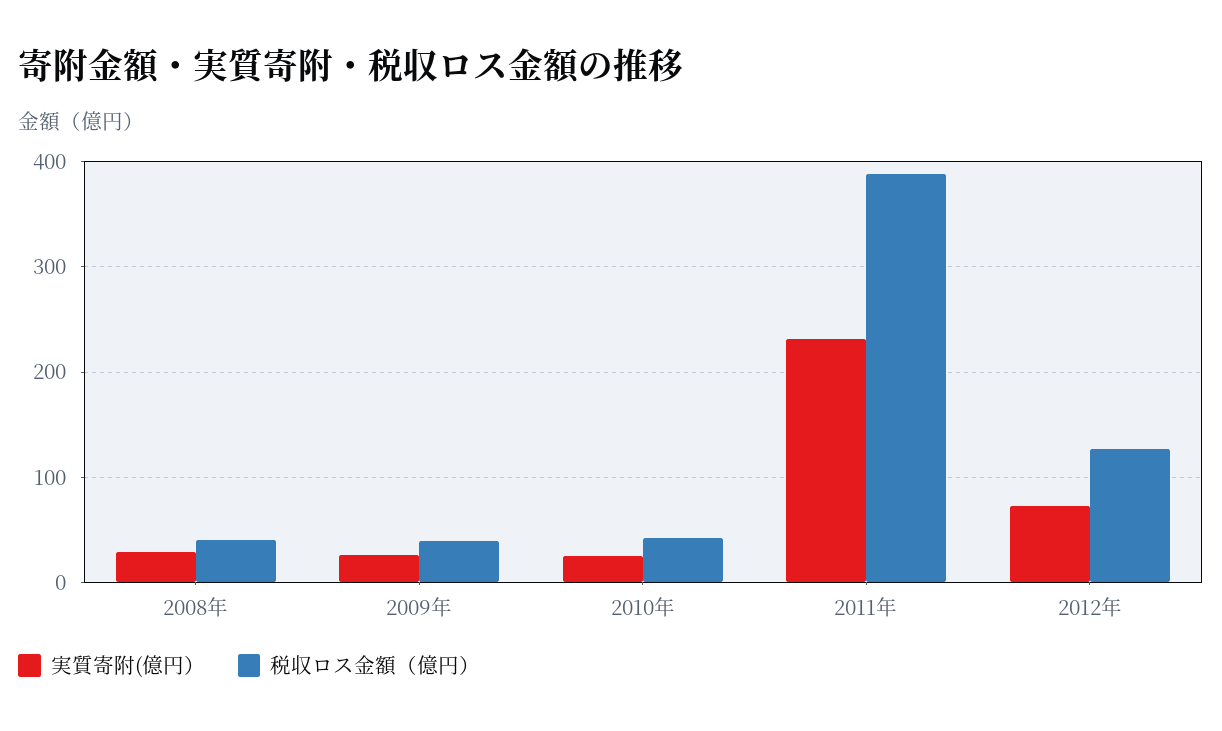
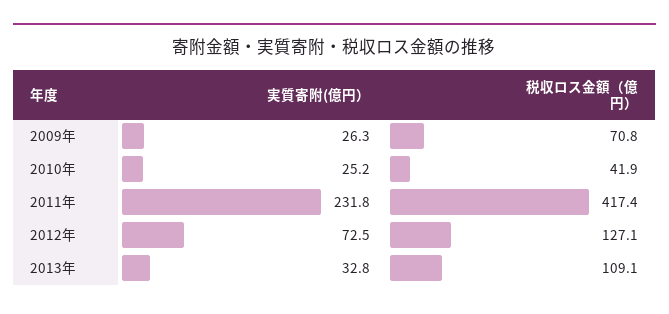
実質寄附(億円）, 2008年: 30 -> none
税収ロス金額（億円）, 2008年: 40 -> none
税収ロス金額（億円）, 2009年: 40 -> 70.8
税収ロス金額（億円）, 2011年: 390 -> 417.4
実質寄附(億円）, 2013年: none -> 32.8
税収ロス金額（億円）, 2013年: none -> 109.1

